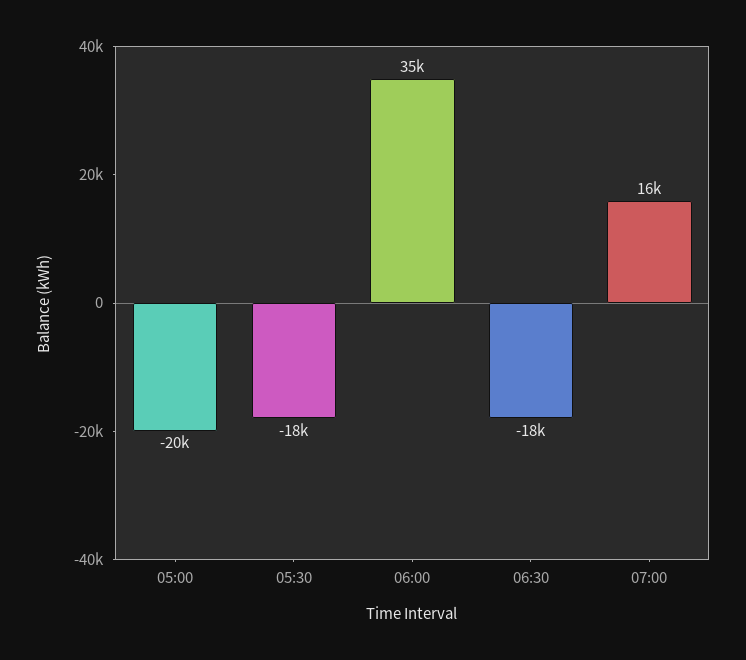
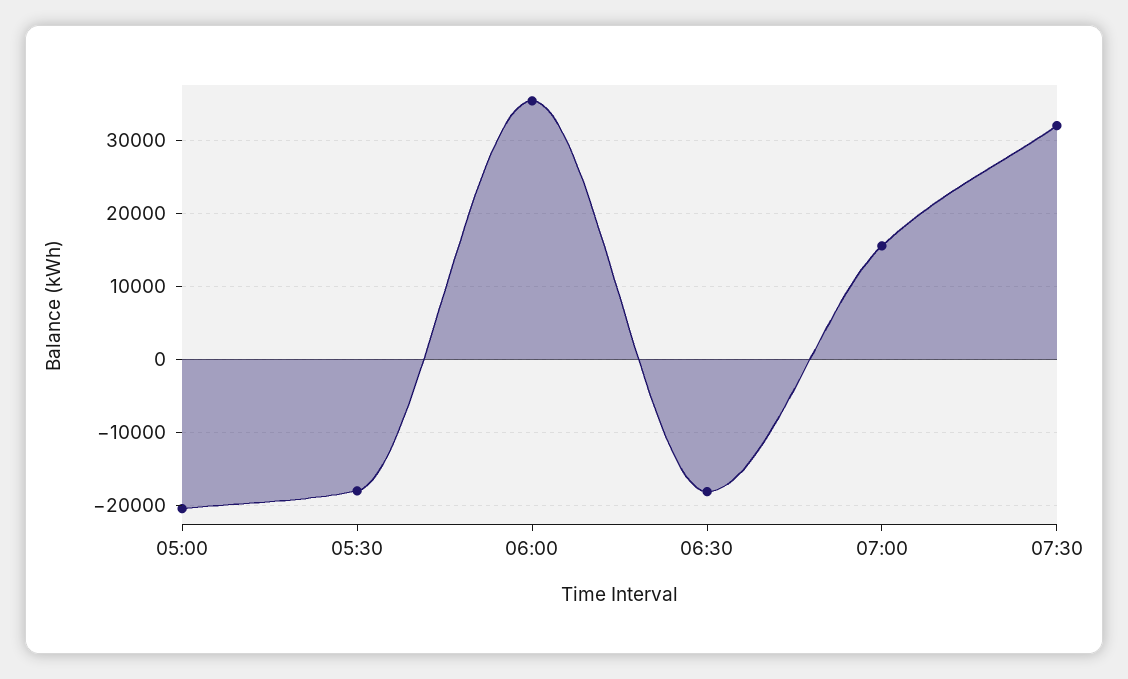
07:30: none -> 32000

